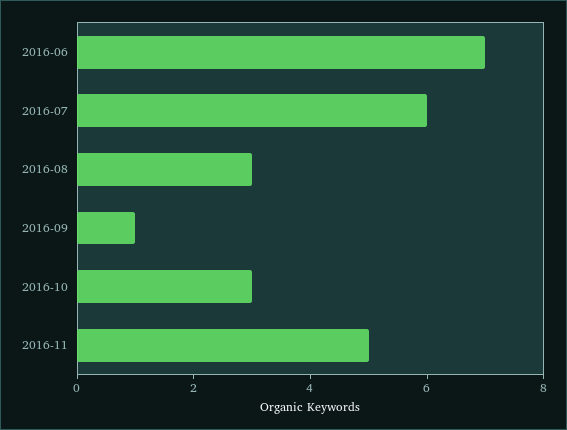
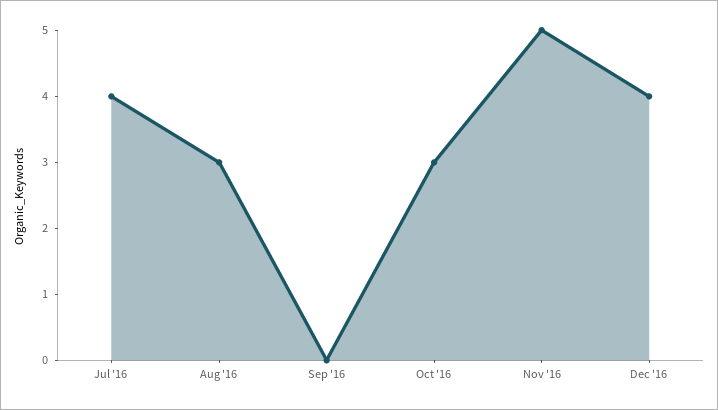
2016-06: 7 -> none
2016-07: 6 -> 4
2016-09: 1 -> 0
Dec '16: none -> 4

